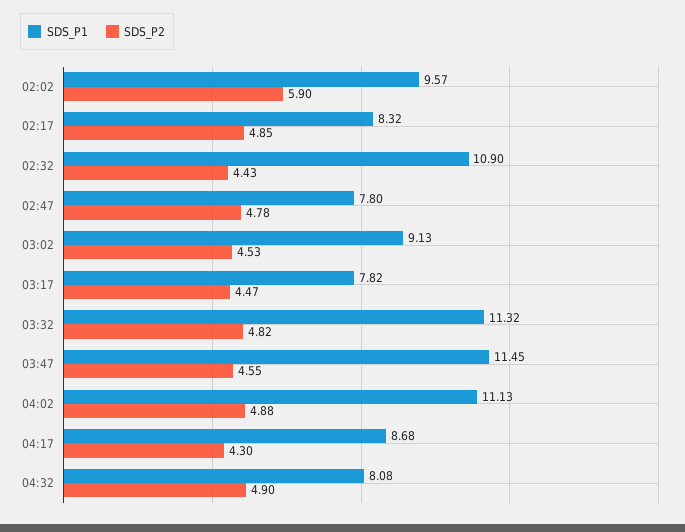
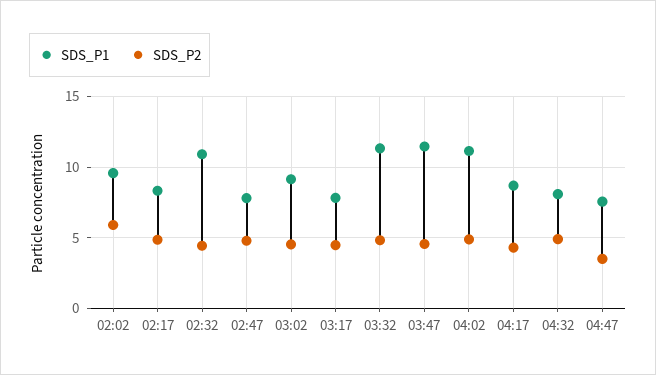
SDS_P1, 04:47: none -> 7.5
SDS_P2, 04:47: none -> 3.5

